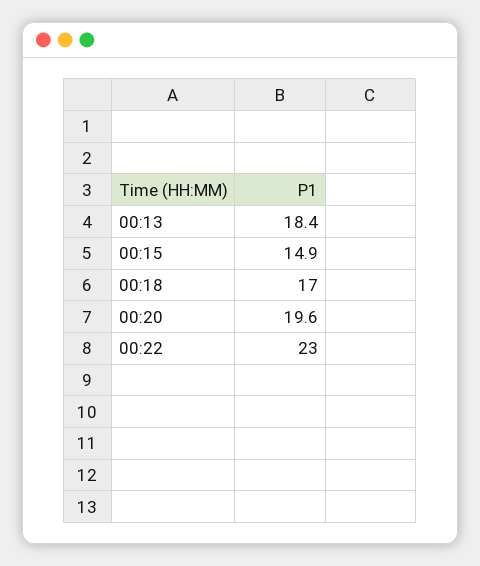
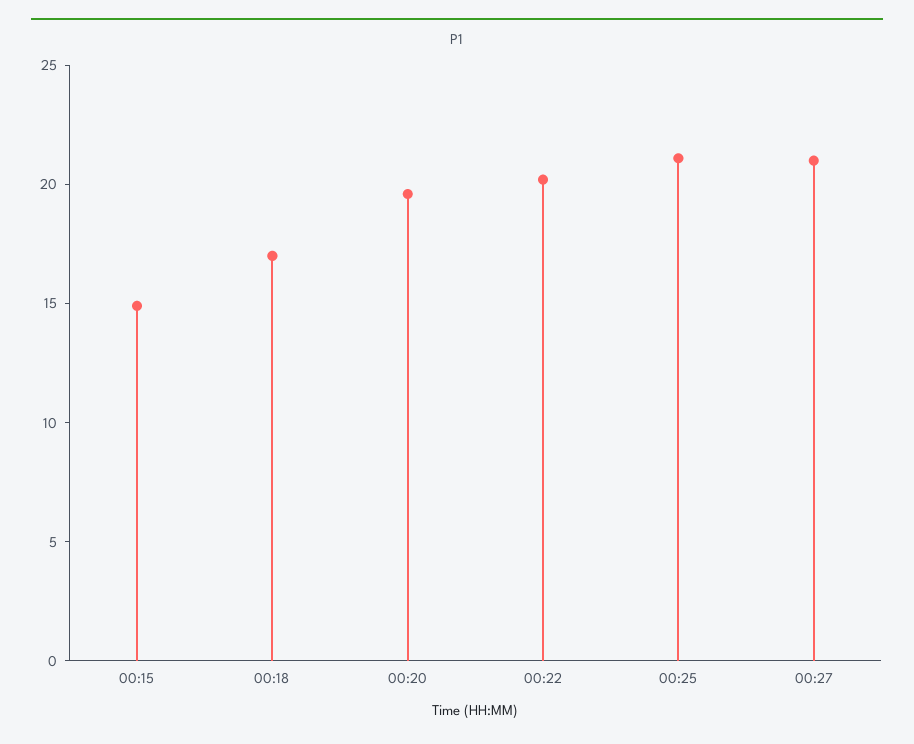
00:13: 18.4 -> none
00:22: 23 -> 20
00:25: none -> 21
00:27: none -> 21

